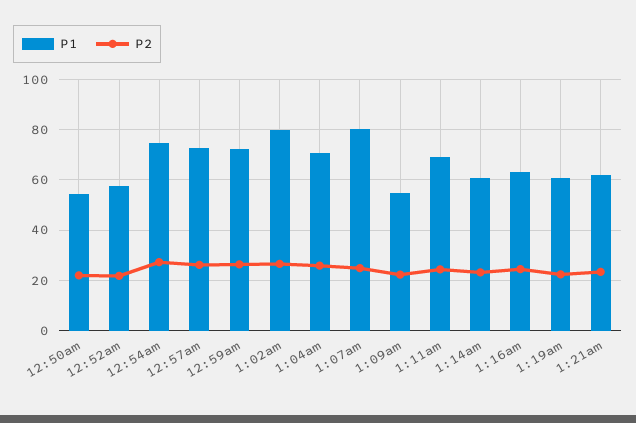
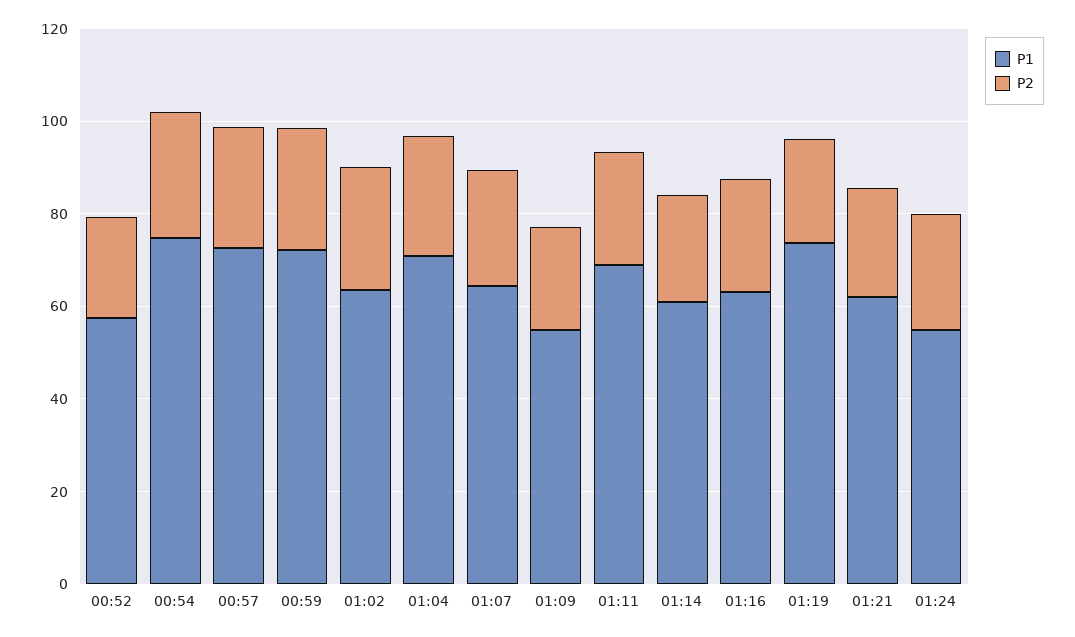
P1, 12:50am: 55 -> none
P2, 12:50am: 22.5 -> none
P1, 1:02am: 80 -> 65
P1, 1:07am: 80 -> 65
P1, 1:19am: 60 -> 75
P1, 01:24: none -> 55
P2, 01:24: none -> 25

